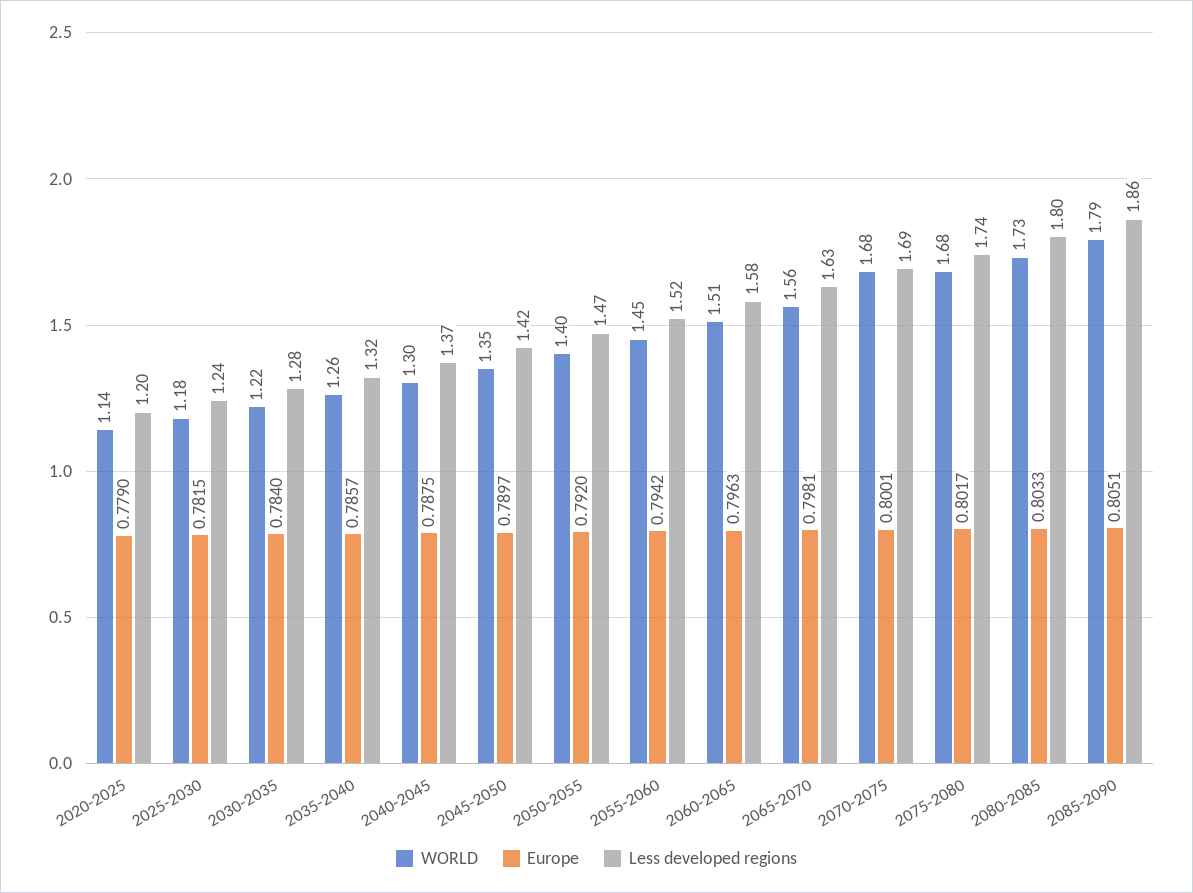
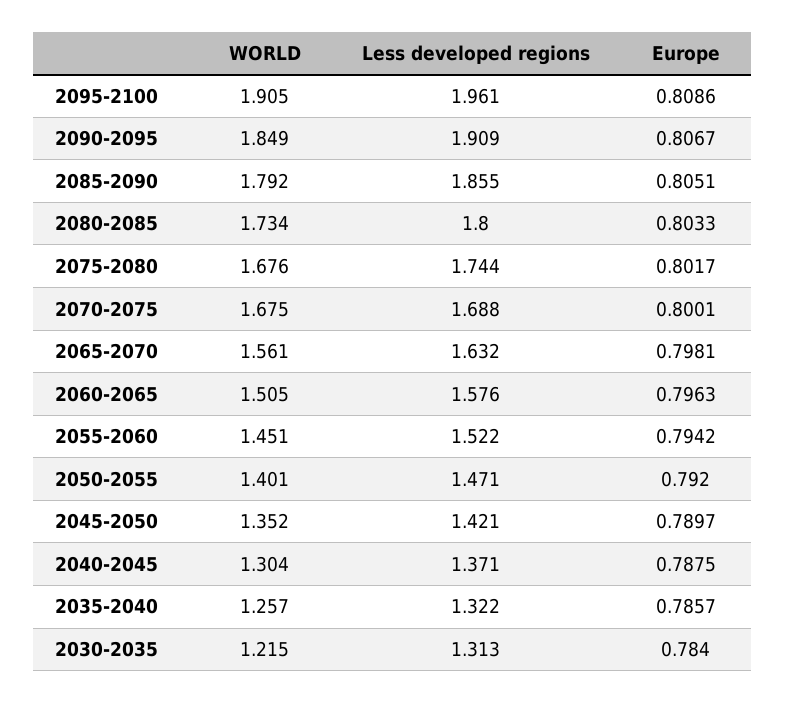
WORLD, 2020-2025: 1.14 -> none
Europe, 2020-2025: 0.779 -> none
Less developed regions, 2020-2025: 1.2 -> none
WORLD, 2025-2030: 1.18 -> none
Europe, 2025-2030: 0.7815 -> none
Less developed regions, 2025-2030: 1.24 -> none
Less developed regions, 2030-2035: 1.28 -> 1.313
WORLD, 2095-2100: none -> 1.905
Less developed regions, 2095-2100: none -> 1.961
Europe, 2095-2100: none -> 0.8086
WORLD, 2090-2095: none -> 1.849
Less developed regions, 2090-2095: none -> 1.909
Europe, 2090-2095: none -> 0.8067

